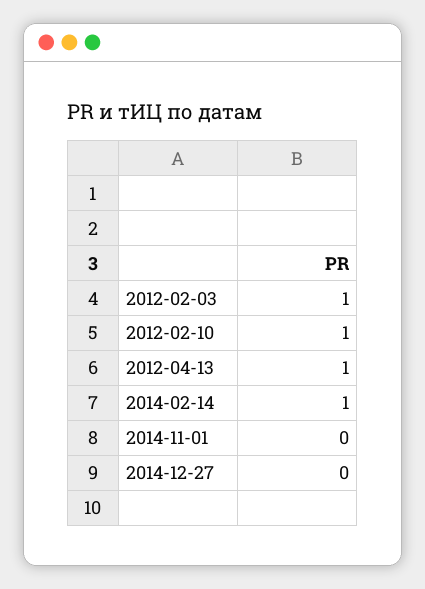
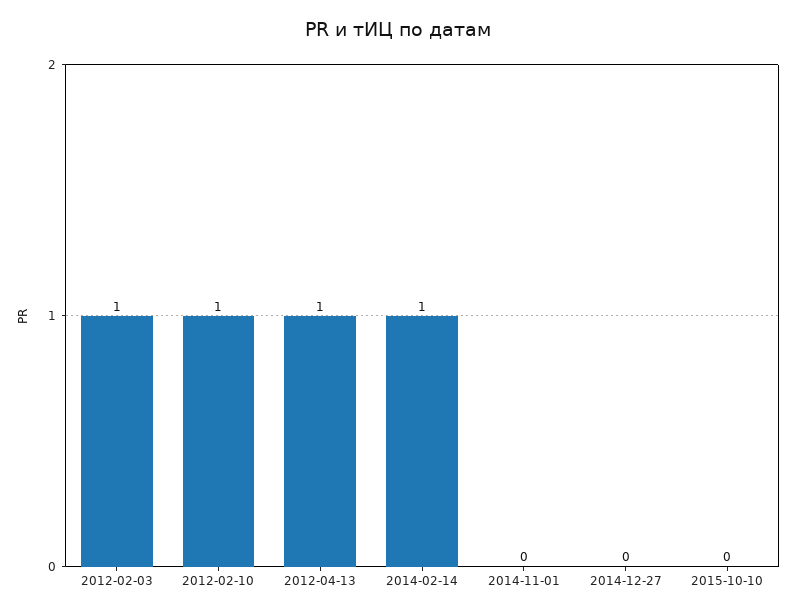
2015-10-10: none -> 0

